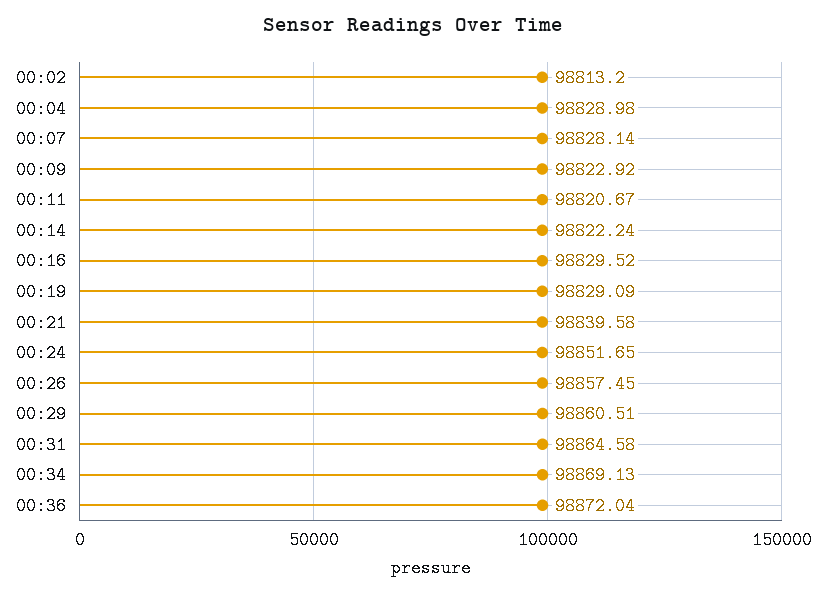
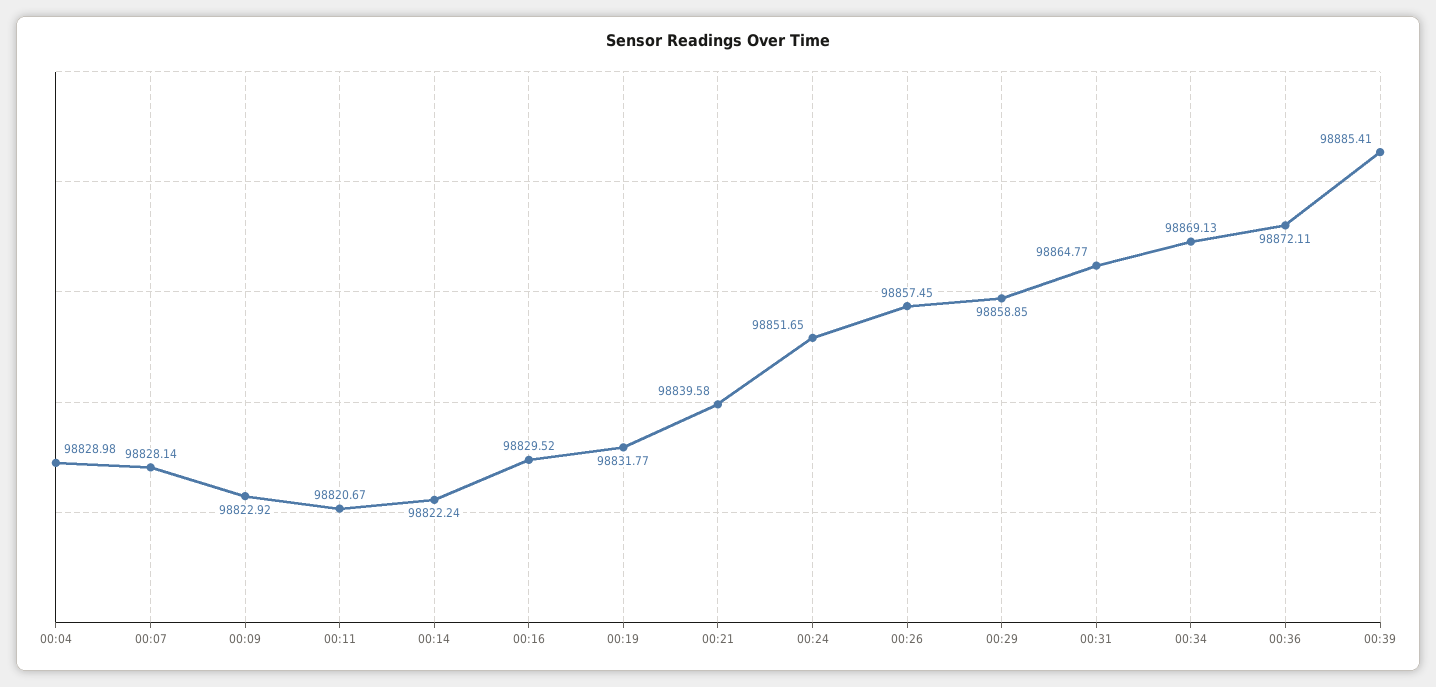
00:02: 98813.2 -> none
00:19: 98829.09 -> 98831.77
00:29: 98860.51 -> 98858.85
00:31: 98864.58 -> 98864.77
00:36: 98872.04 -> 98872.11
00:39: none -> 98885.41

